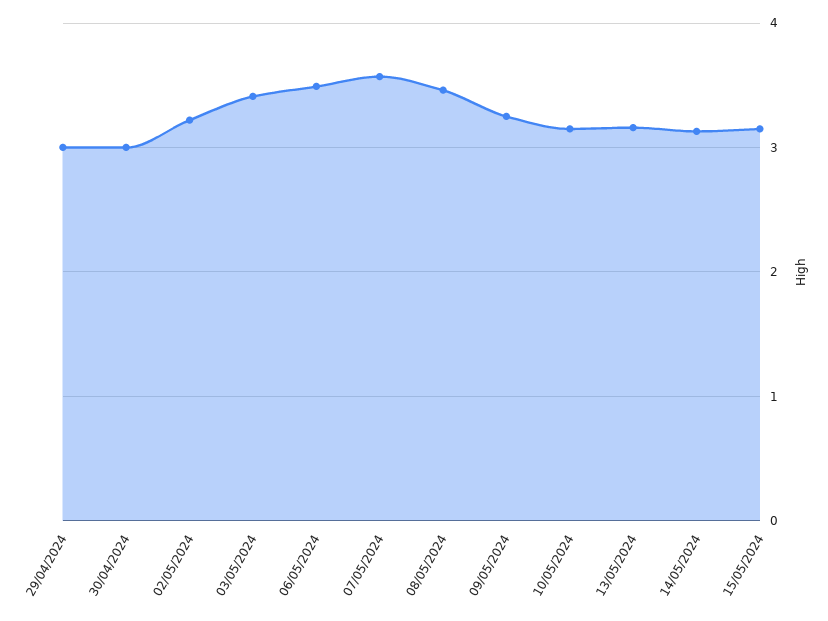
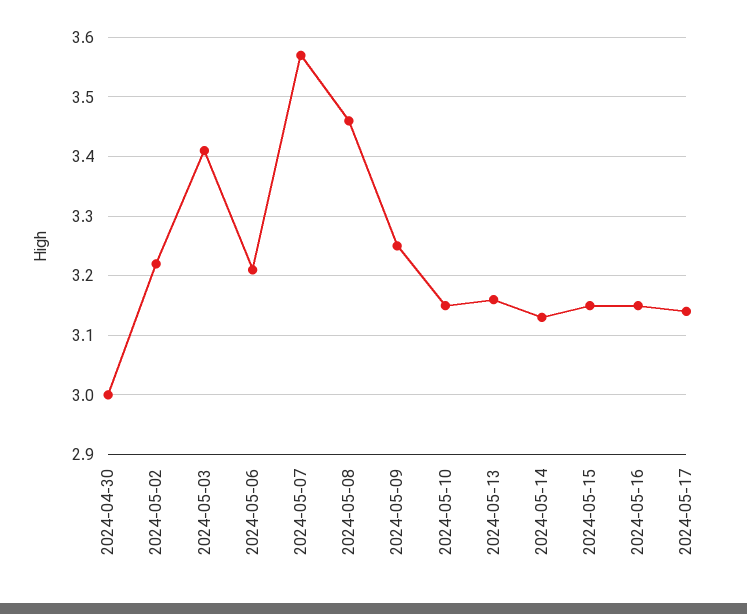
29/04/2024: 3 -> none
06/05/2024: 3.5 -> 3.2
2024-05-16: none -> 3.15
2024-05-17: none -> 3.15

